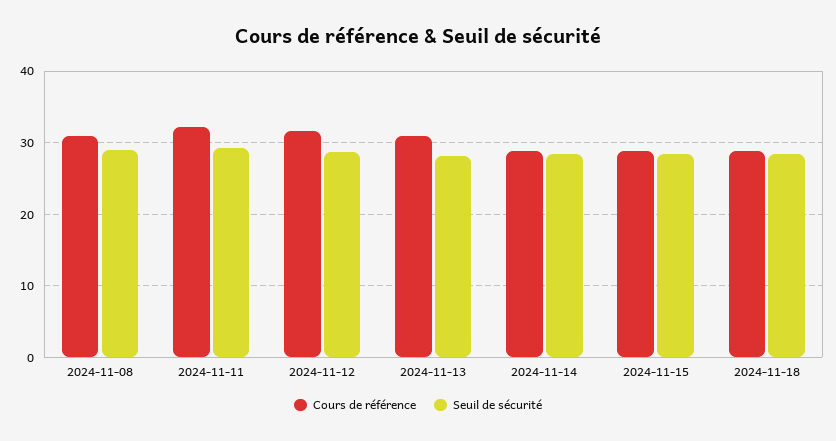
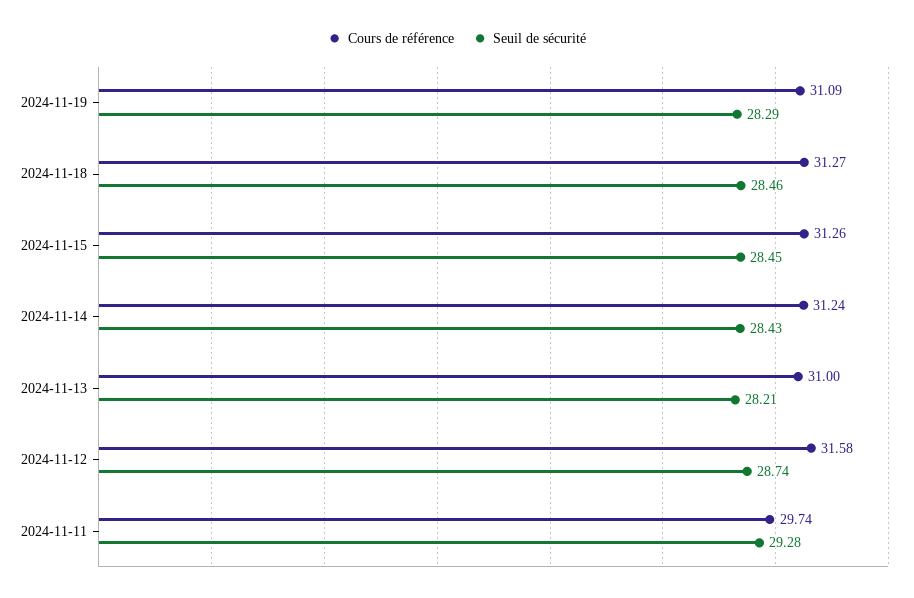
Cours de référence, 2024-11-08: 31 -> none
Seuil de sécurité, 2024-11-08: 29 -> none
Cours de référence, 2024-11-11: 32 -> 29.74
Cours de référence, 2024-11-14: 29 -> 31.24
Cours de référence, 2024-11-15: 29 -> 31.26
Cours de référence, 2024-11-18: 29 -> 31.27
Cours de référence, 2024-11-19: none -> 31.09
Seuil de sécurité, 2024-11-19: none -> 28.29

